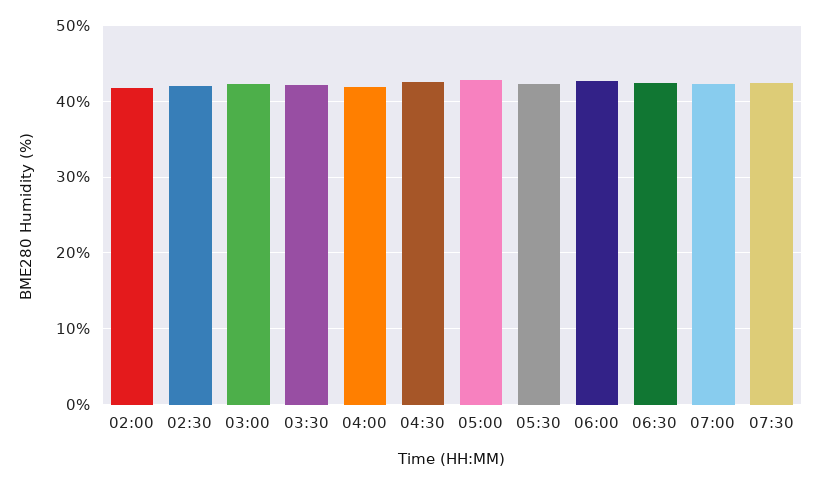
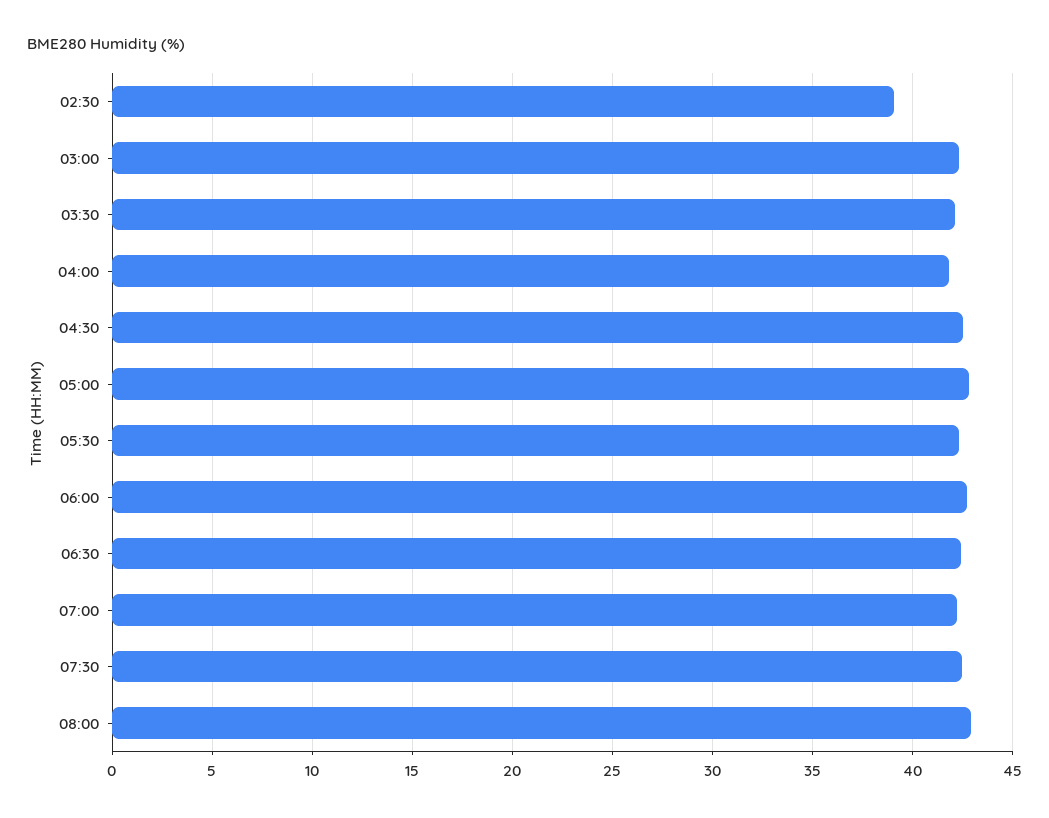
02:00: 42 -> none
02:30: 42 -> 39
08:00: none -> 43

